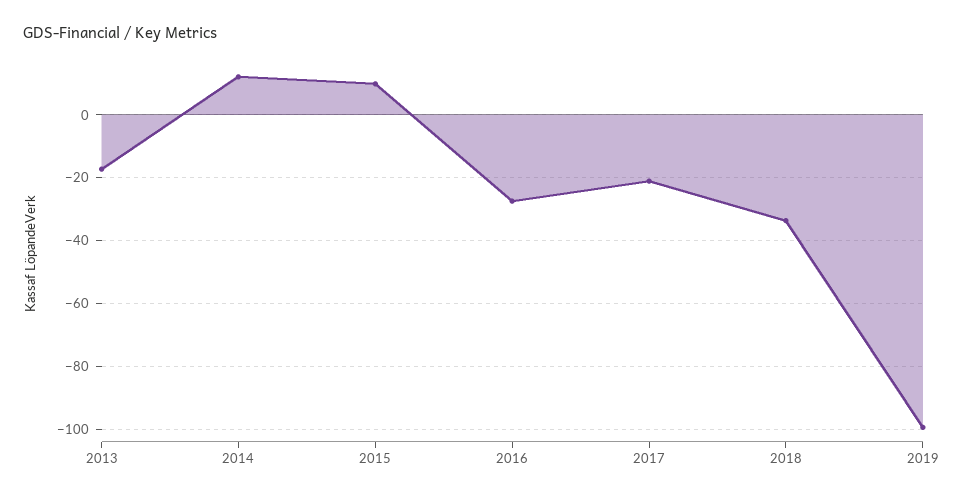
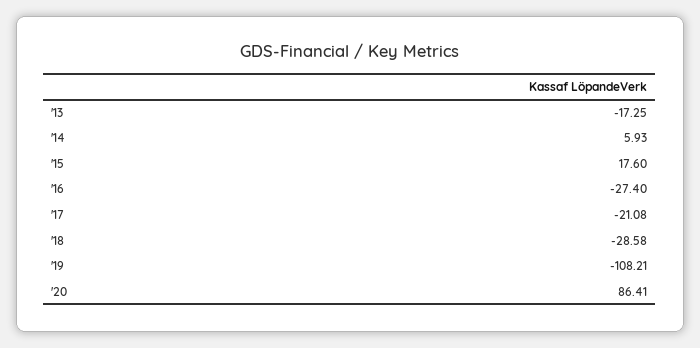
2014: 12 -> 5.93
2015: 10 -> 17.6
2018: -34 -> -28.58
2019: -100 -> -108.21
'20: none -> 86.41

